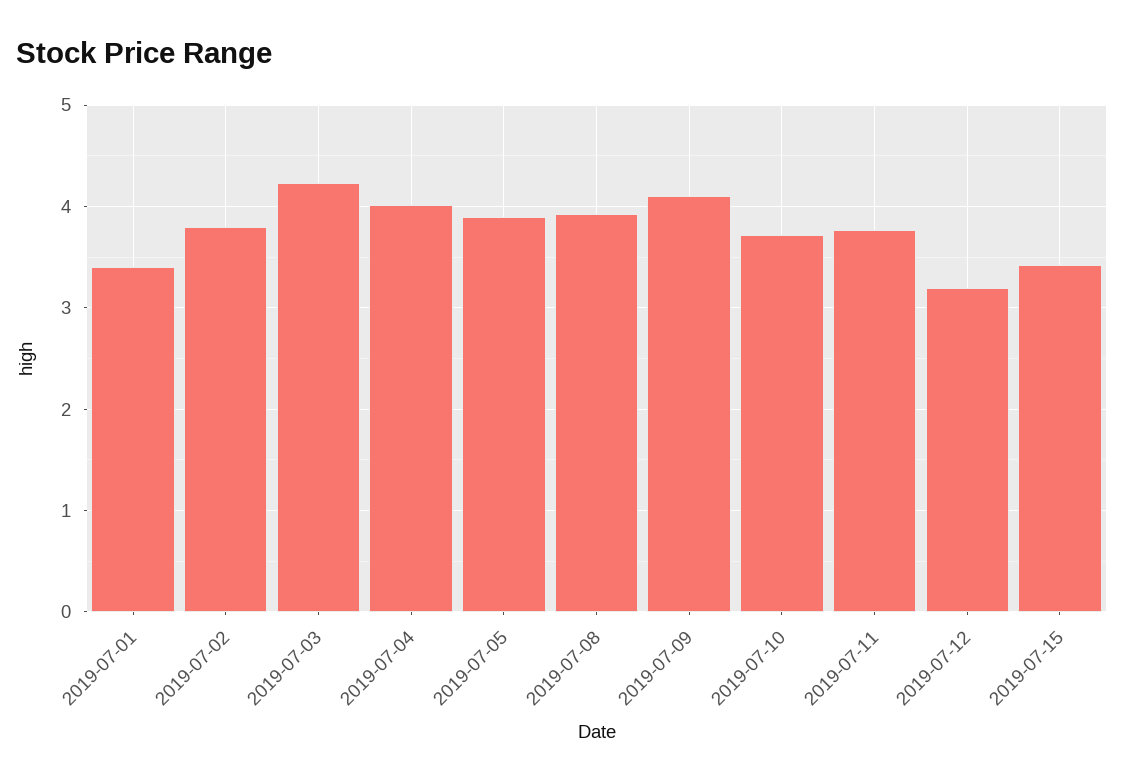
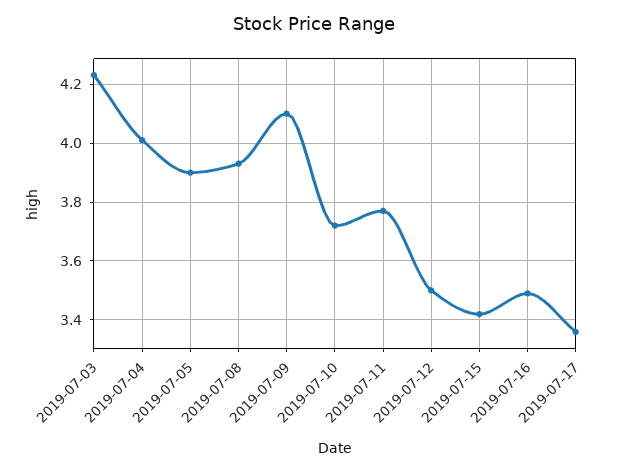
2019-07-01: 3.4 -> none
2019-07-02: 3.8 -> none
2019-07-12: 3.2 -> 3.5
2019-07-16: none -> 3.5
2019-07-17: none -> 3.35

